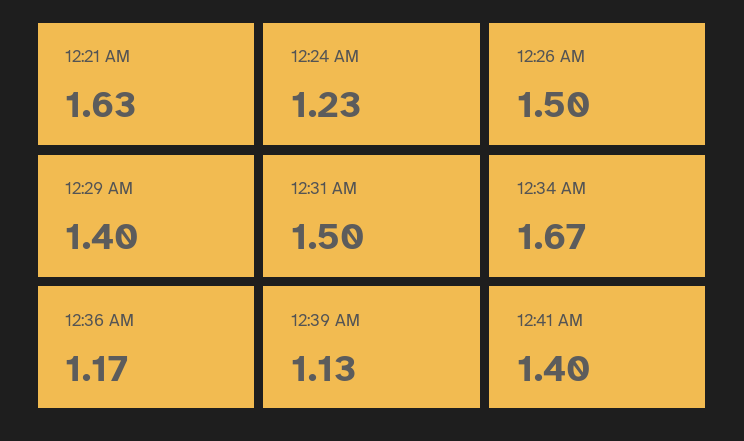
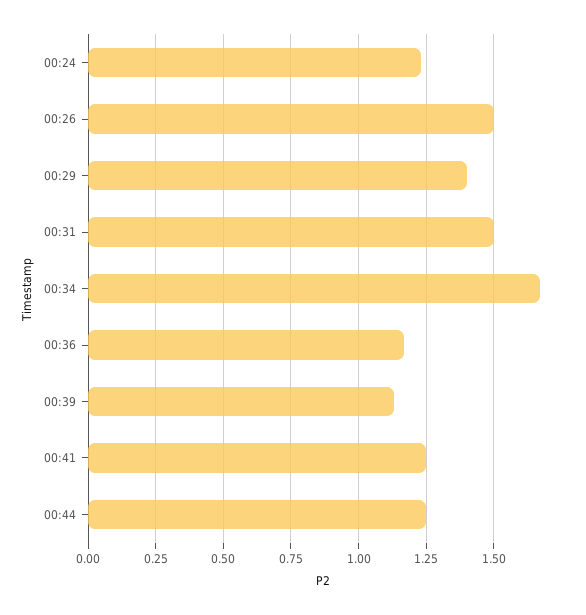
12:21 AM: 1.63 -> none
12:41 AM: 1.4 -> 1.25
00:44: none -> 1.25

